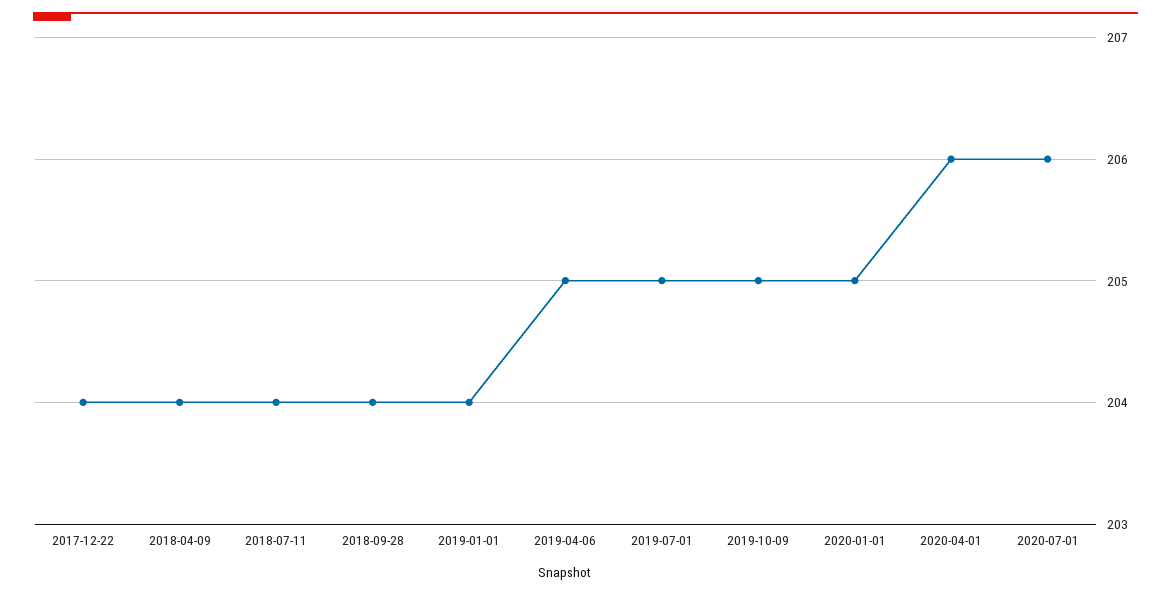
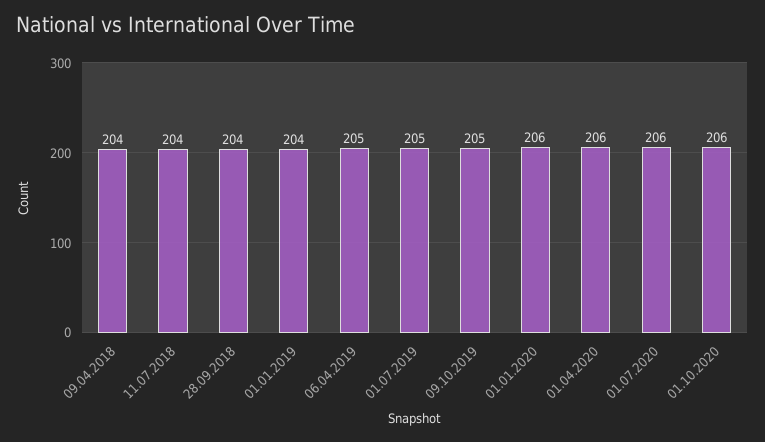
2017-12-22: 204 -> none
2020-01-01: 205 -> 206
01.10.2020: none -> 206

